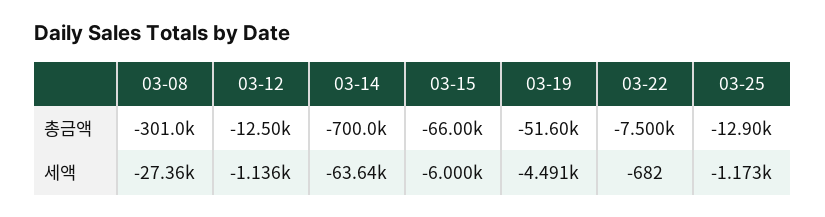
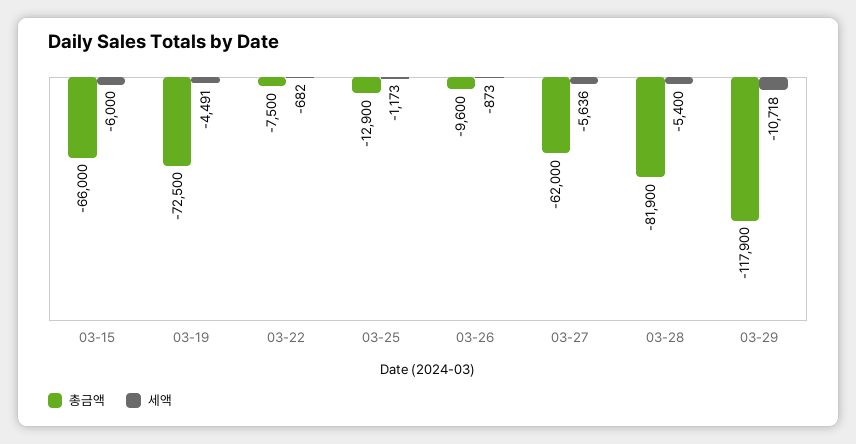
총금액, 03-08: -301000 -> none
총금액, 03-12: -12500 -> none
총금액, 03-14: -700000 -> none
총금액, 03-19: -51600 -> -72500
세액, 03-08: -27360 -> none
세액, 03-12: -1136 -> none
세액, 03-14: -63640 -> none
총금액, 03-26: none -> -9600
세액, 03-26: none -> -873
총금액, 03-27: none -> -62000
세액, 03-27: none -> -5636
총금액, 03-28: none -> -81900
세액, 03-28: none -> -5400
총금액, 03-29: none -> -117900
세액, 03-29: none -> -10718

